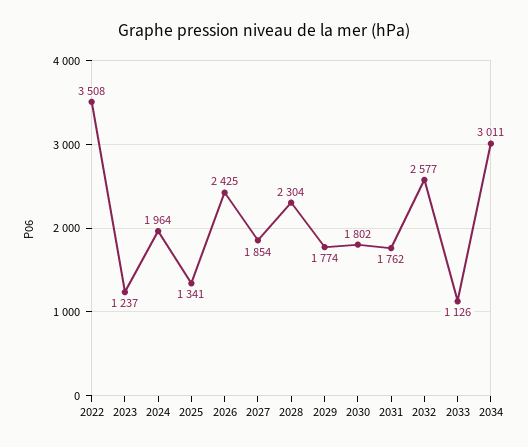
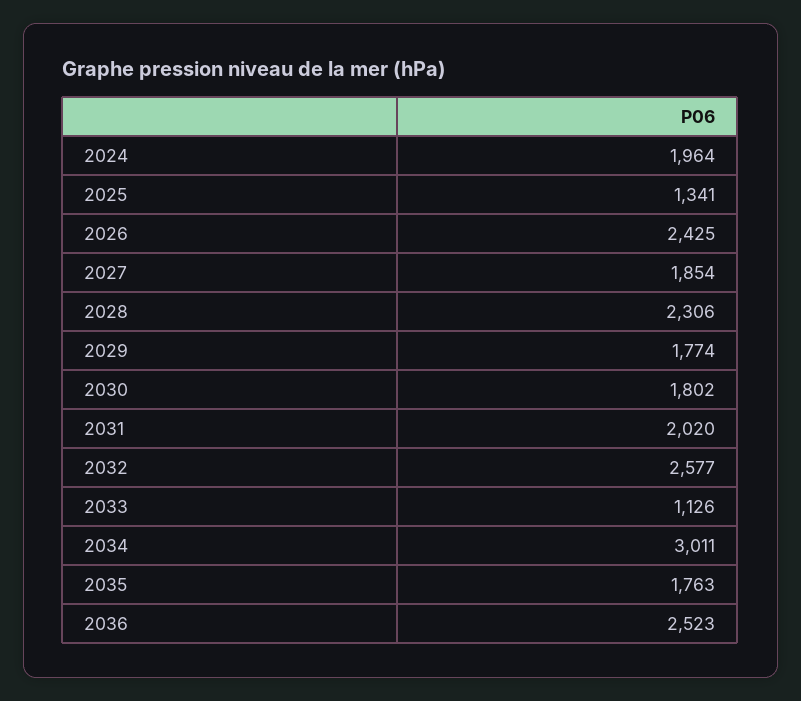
2022: 3508 -> none
2023: 1237 -> none
2028: 2304 -> 2306
2031: 1762 -> 2020
2035: none -> 1763
2036: none -> 2523

